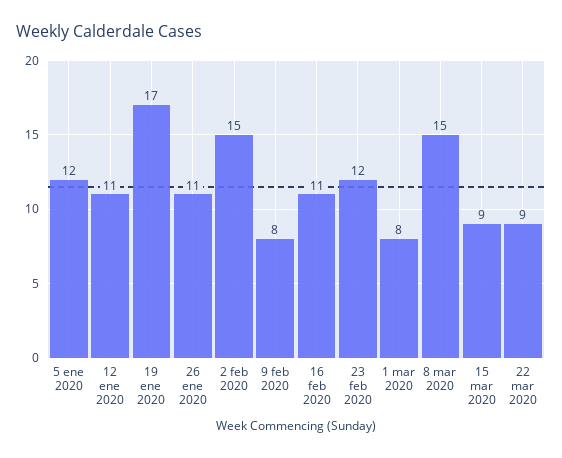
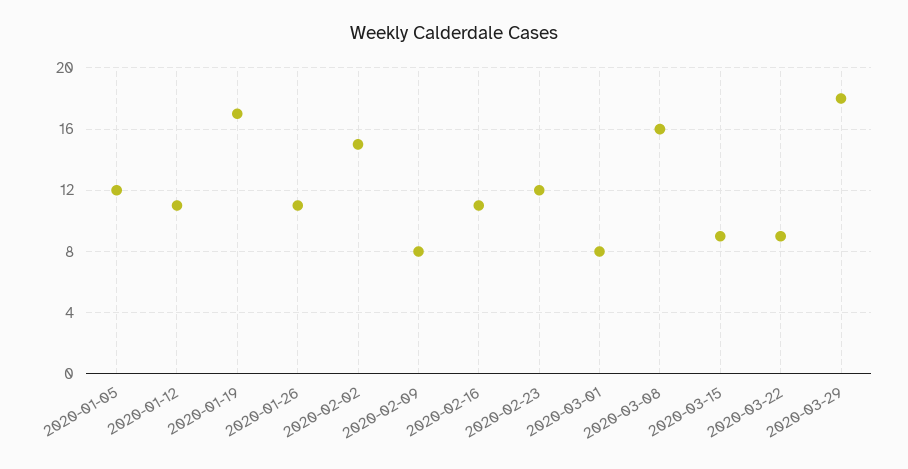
8 mar 2020: 15 -> 16
2020-03-29: none -> 18

